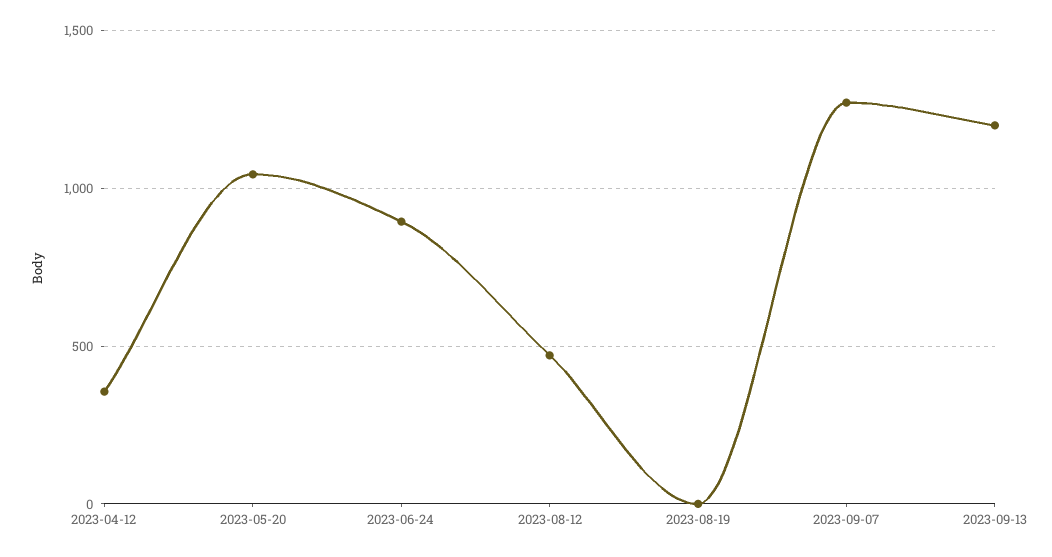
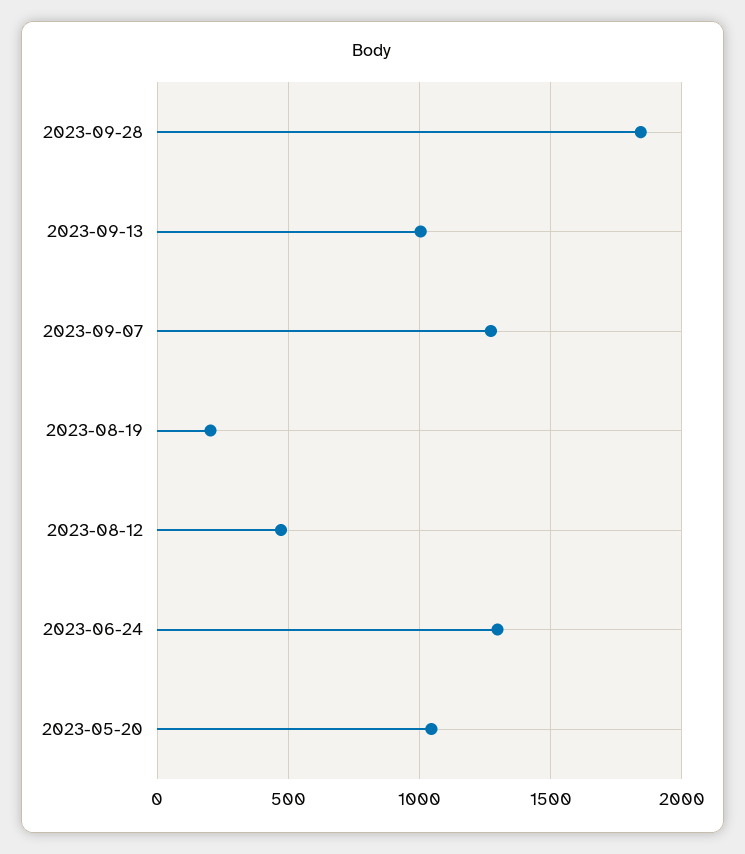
2023-04-12: 350 -> none
2023-06-24: 900 -> 1300
2023-08-19: 0 -> 200
2023-09-13: 1200 -> 1000
2023-09-28: none -> 1850

